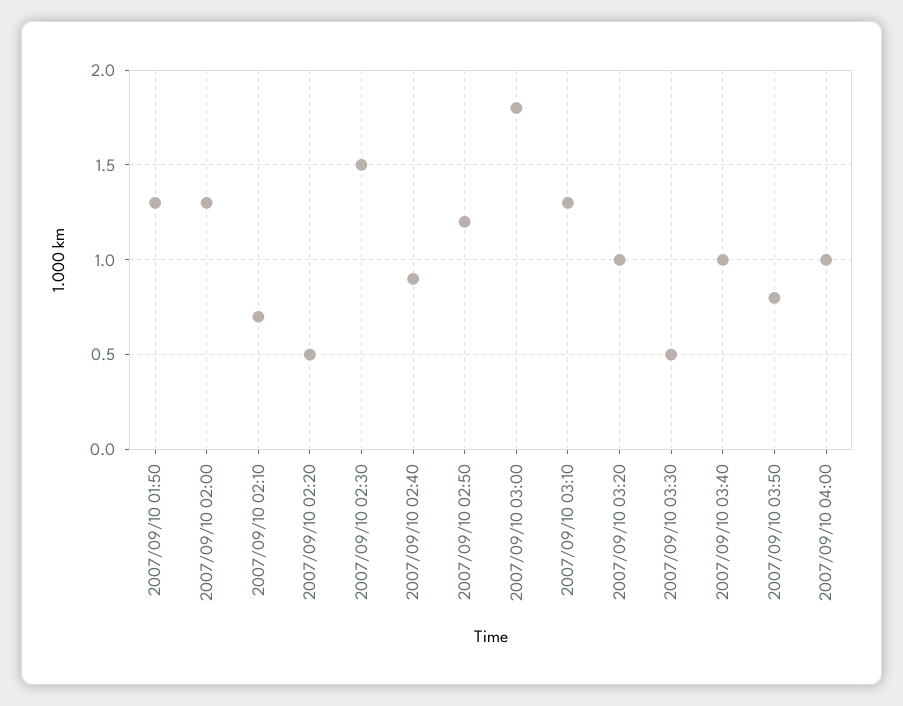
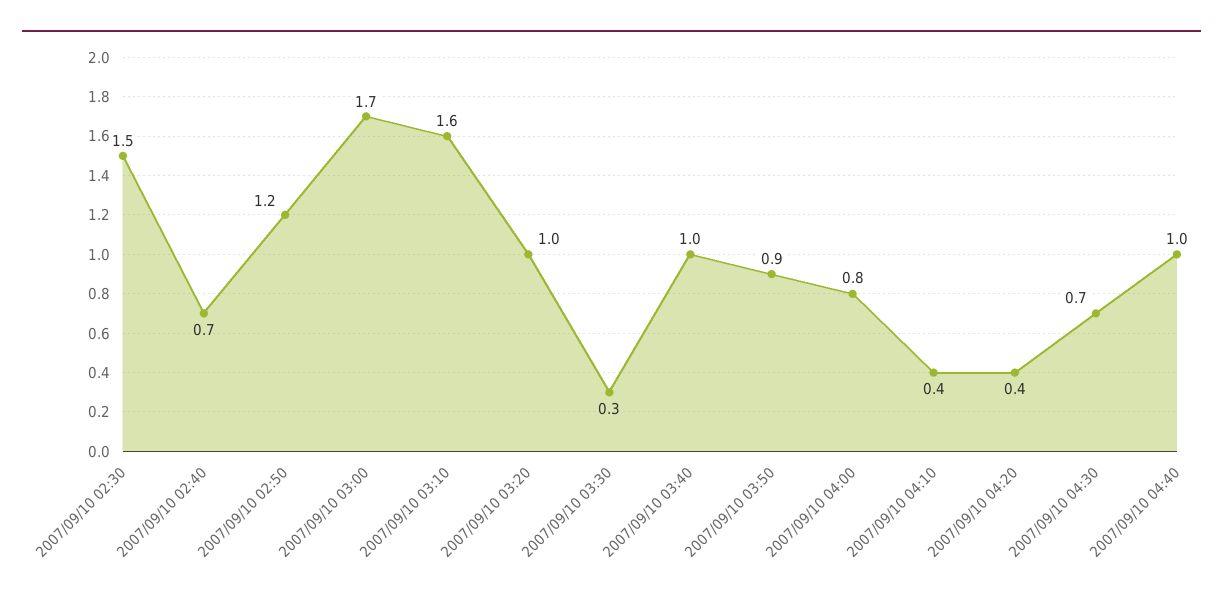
2007/09/10 01:50: 1.3 -> none
2007/09/10 02:00: 1.3 -> none
2007/09/10 02:10: 0.7 -> none
2007/09/10 02:20: 0.5 -> none
2007/09/10 02:40: 0.9 -> 0.7
2007/09/10 03:00: 1.8 -> 1.7
2007/09/10 03:10: 1.3 -> 1.6
2007/09/10 03:30: 0.5 -> 0.3
2007/09/10 03:50: 0.8 -> 0.9
2007/09/10 04:00: 1 -> 0.8
2007/09/10 04:10: none -> 0.4
2007/09/10 04:20: none -> 0.4
2007/09/10 04:30: none -> 0.7
2007/09/10 04:40: none -> 1

